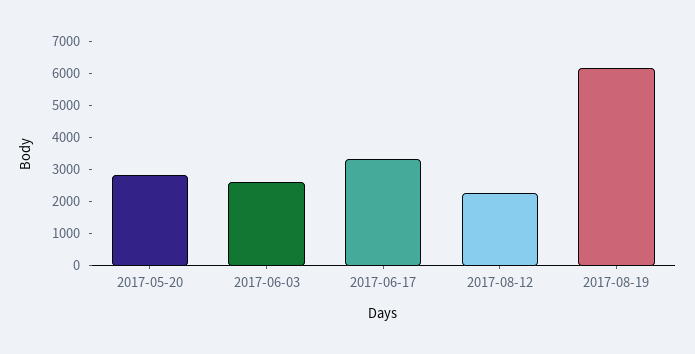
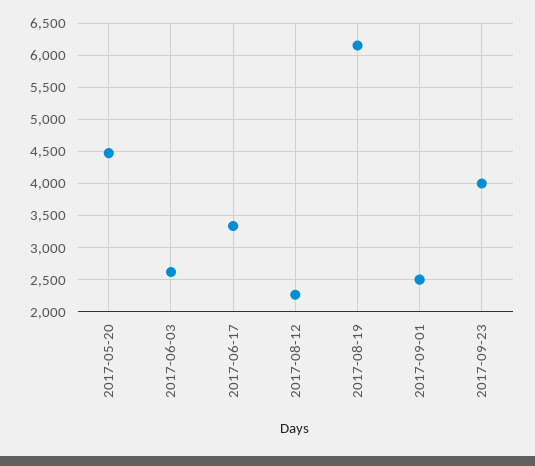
2017-05-20: 2750 -> 4500
2017-09-01: none -> 2500
2017-09-23: none -> 4000

